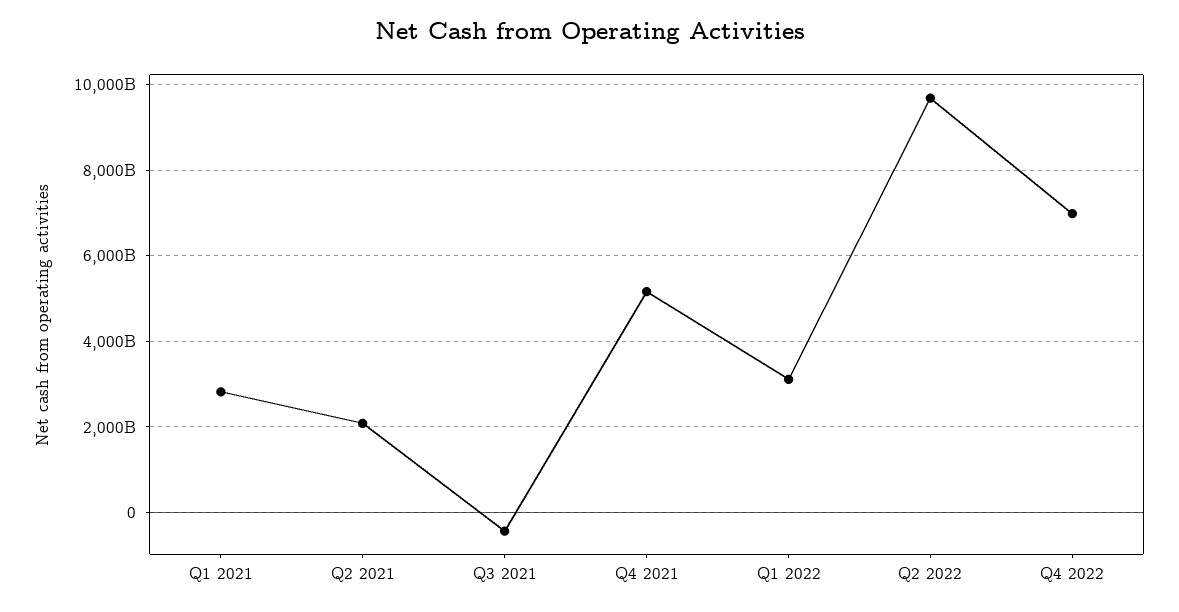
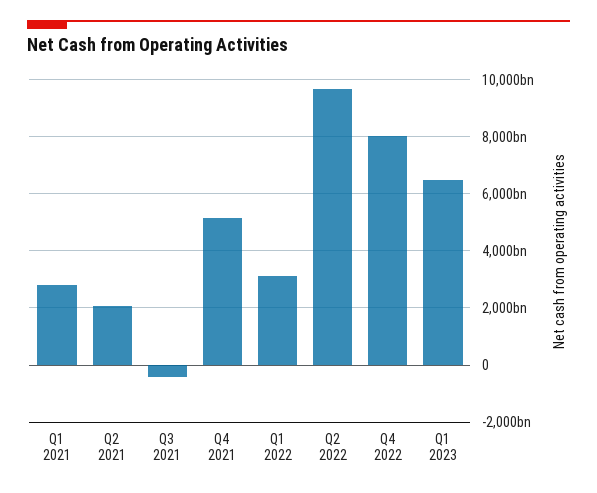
Q4 2022: 7000000000000 -> 8000000000000
Q1 2023: none -> 6500000000000

